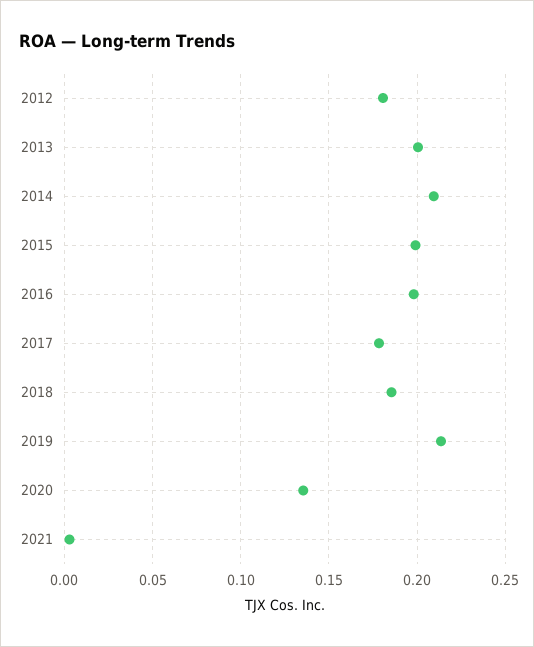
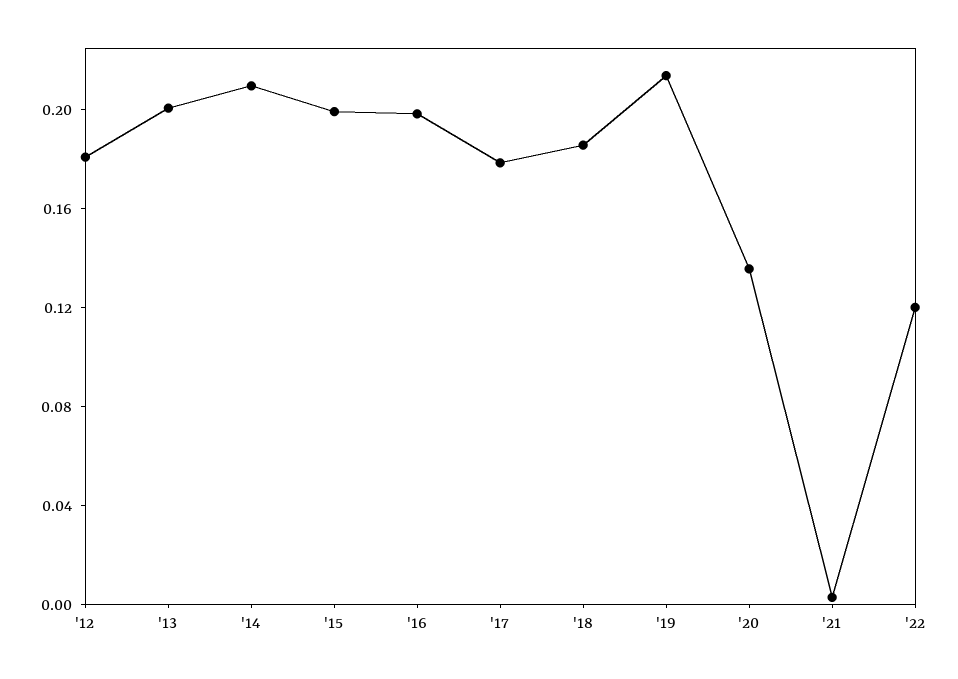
'22: none -> 0.12

